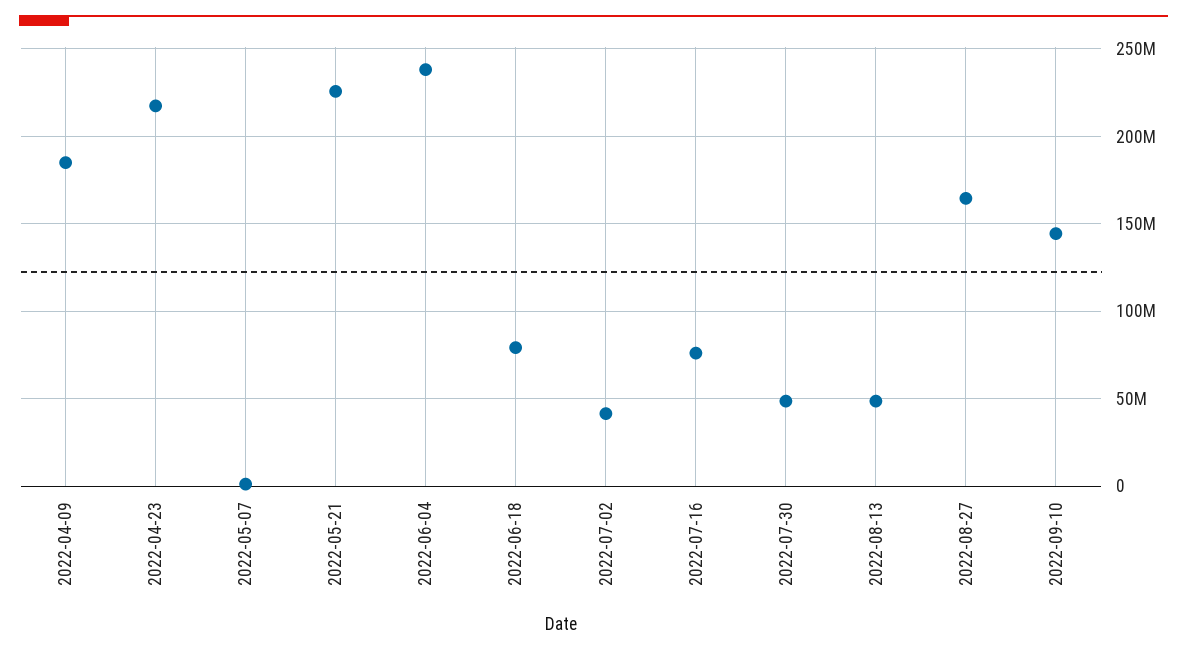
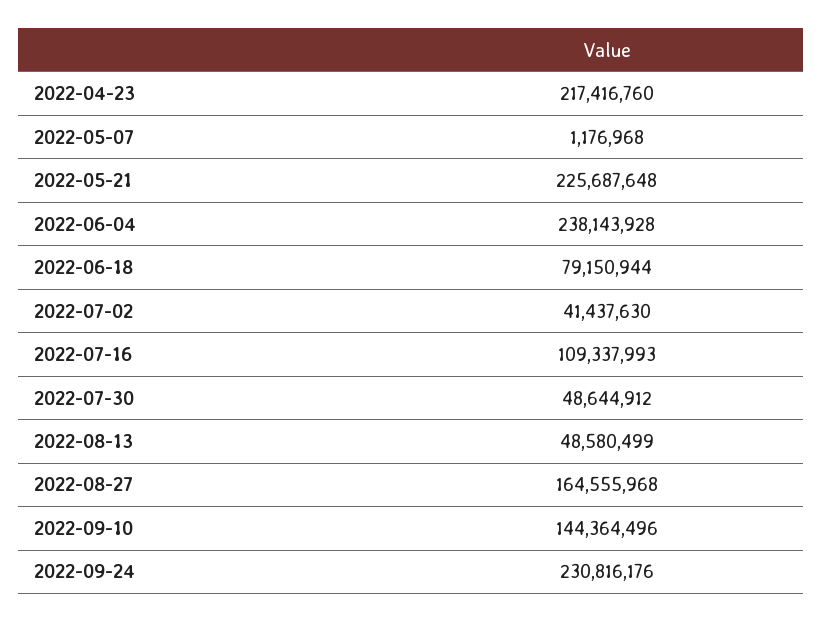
2022-04-09: 185000000 -> none
2022-07-16: 75000000 -> 109337993
2022-09-24: none -> 230816176

